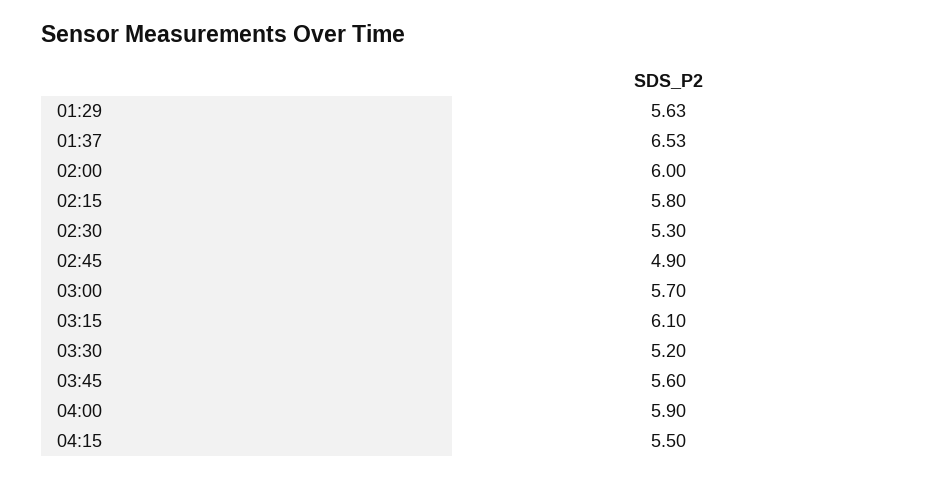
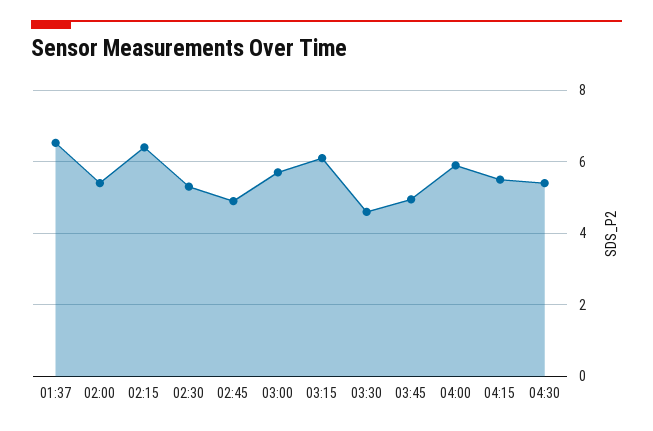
01:29: 5.63 -> none
02:00: 6 -> 5.4
02:15: 5.8 -> 6.4
03:30: 5.2 -> 4.6
03:45: 5.6 -> 5
04:30: none -> 5.4

